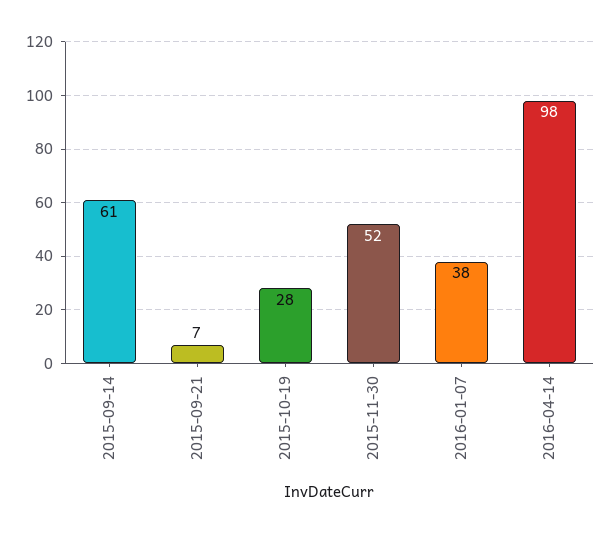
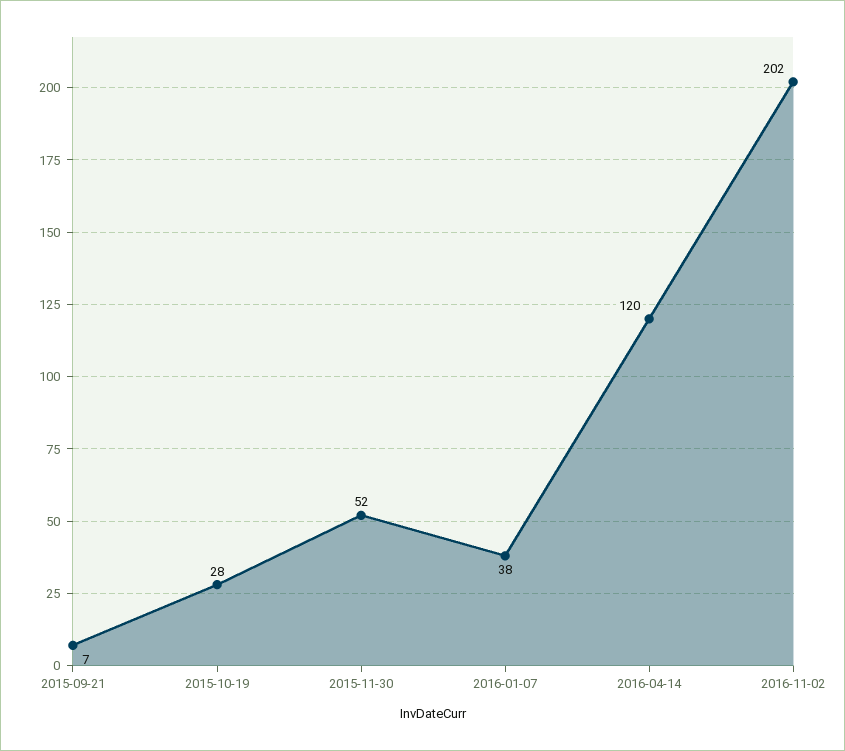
2015-09-14: 61 -> none
2016-04-14: 98 -> 120
2016-11-02: none -> 202

